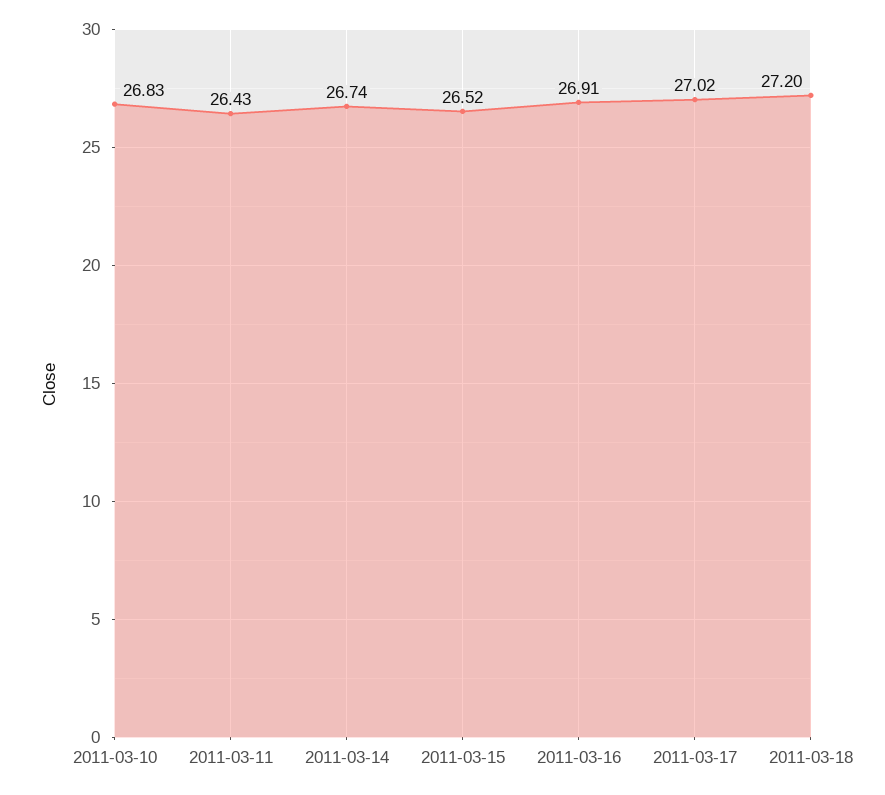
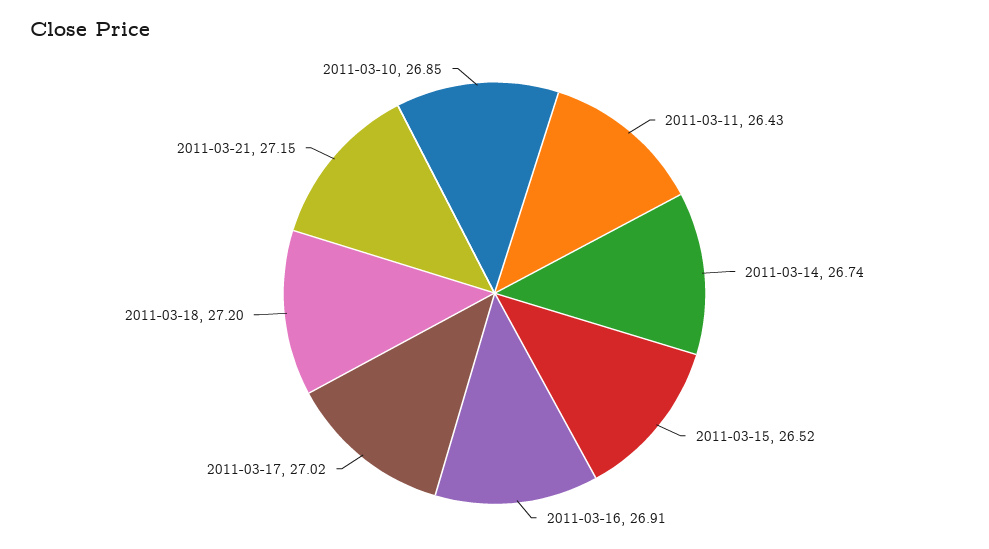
2011-03-10: 26.83 -> 26.85
2011-03-21: none -> 27.15

